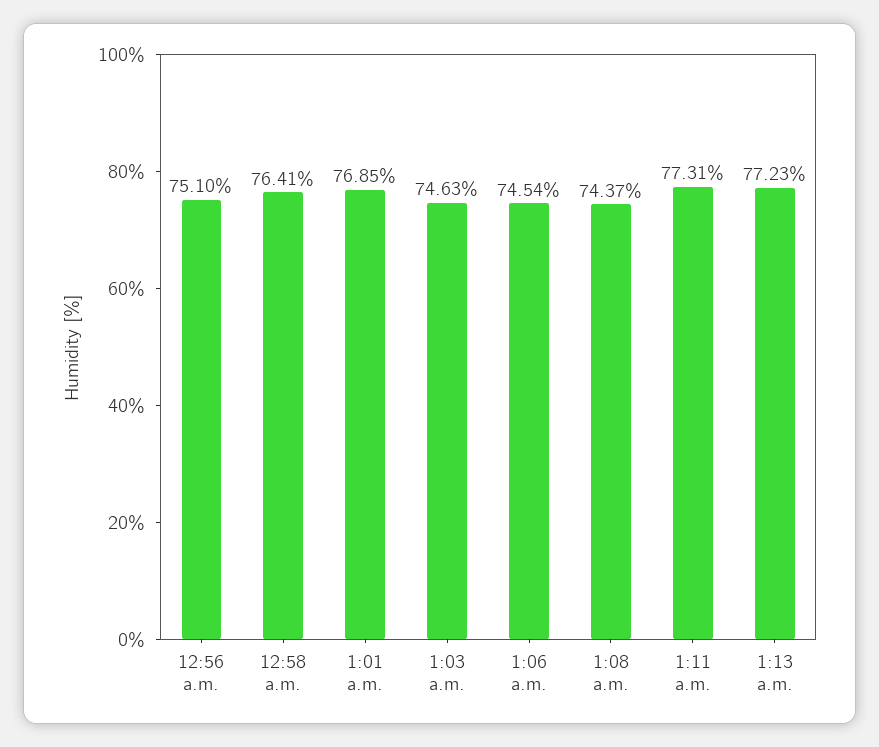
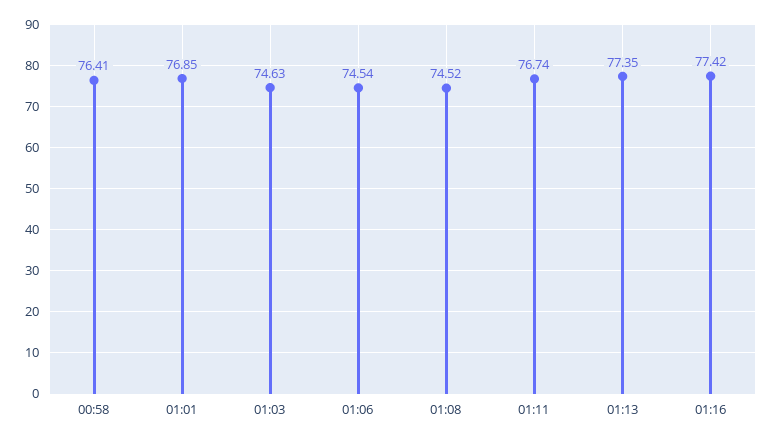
12:56 a.m.: 75.1 -> none
1:08 a.m.: 74.37 -> 74.52
1:11 a.m.: 77.31 -> 76.74
1:13 a.m.: 77.23 -> 77.35
01:16: none -> 77.42

